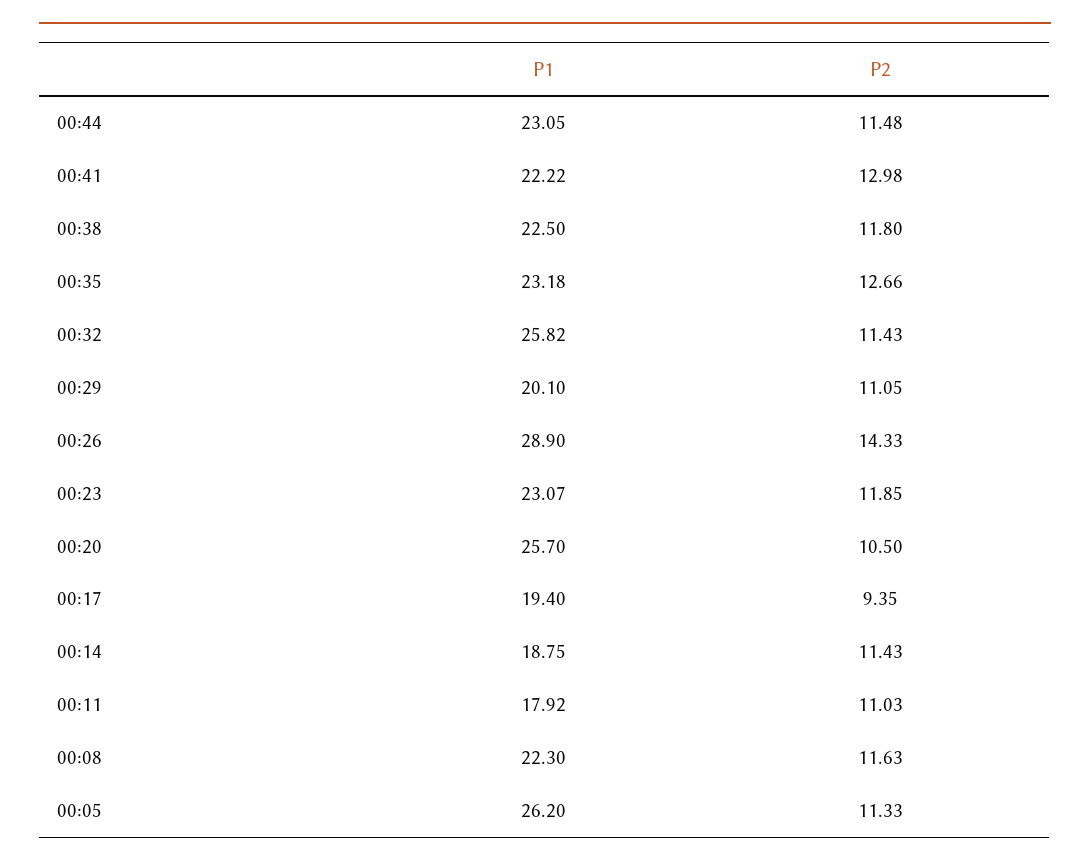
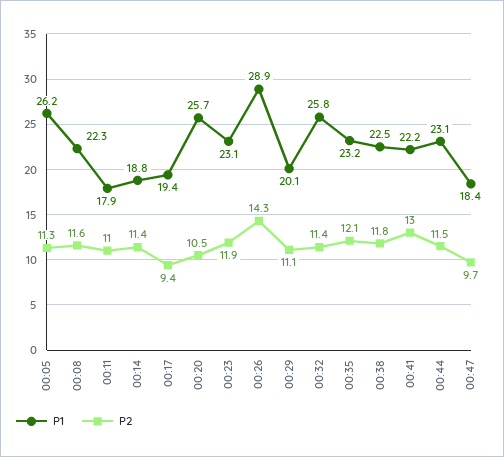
P2, 00:35: 12.66 -> 12.1
P1, 00:47: none -> 18.4
P2, 00:47: none -> 9.7

